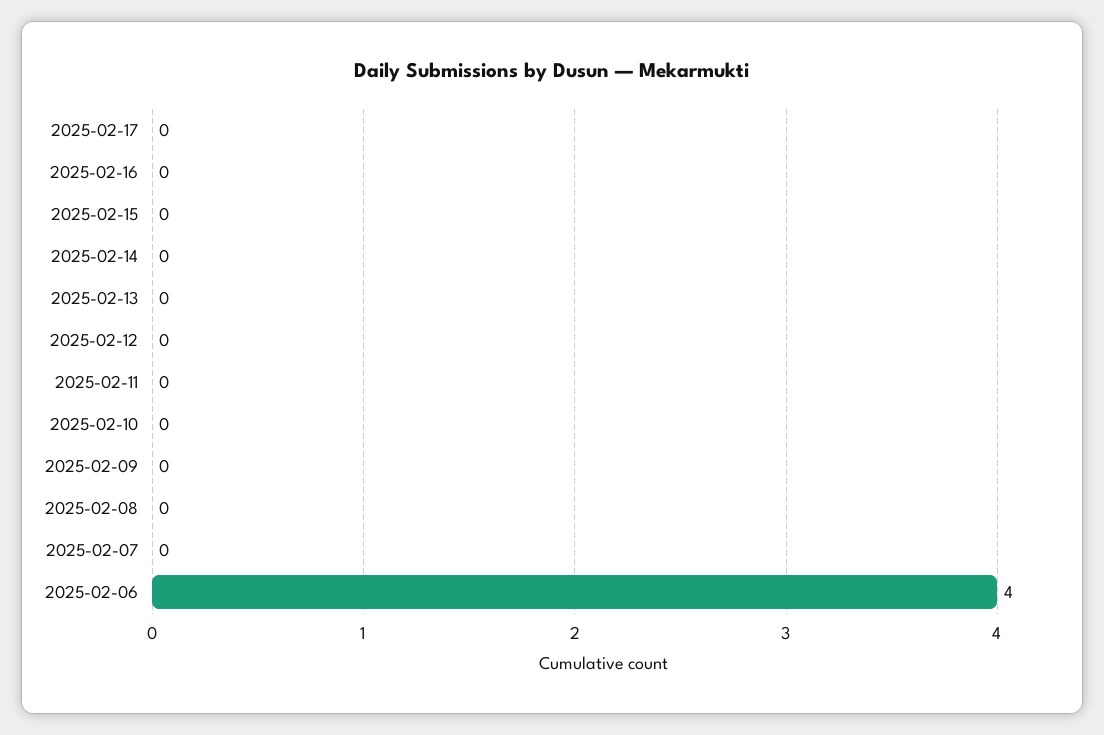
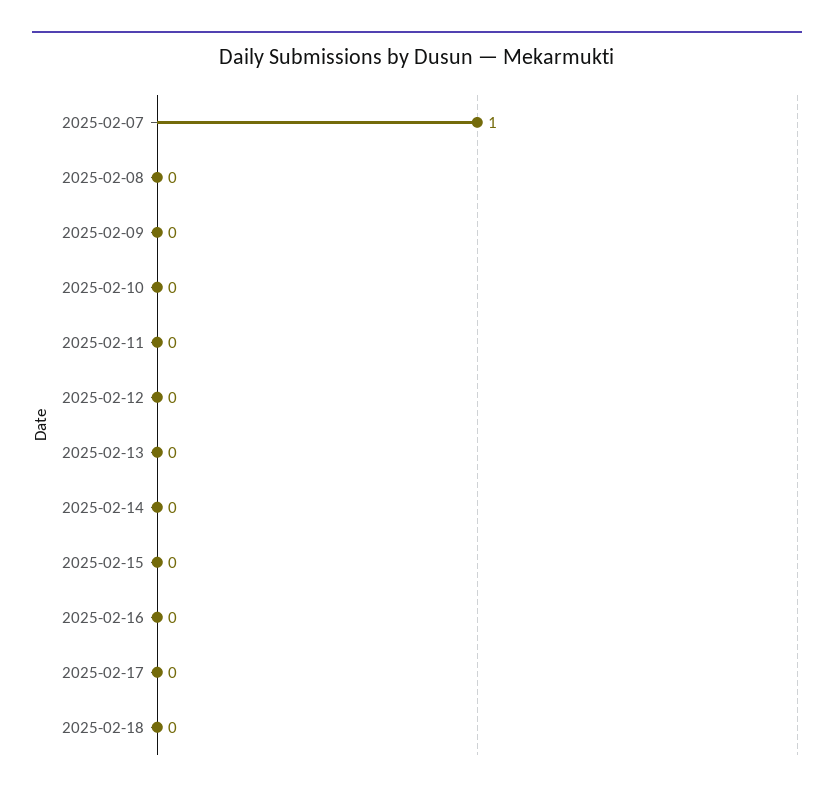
2025-02-07: 0 -> 1
2025-02-06: 4 -> none
2025-02-18: none -> 0

